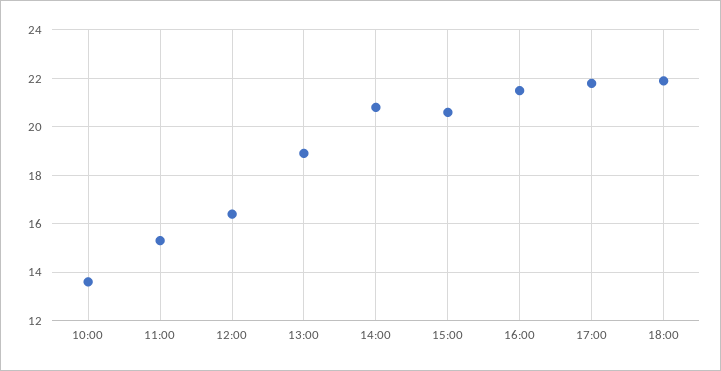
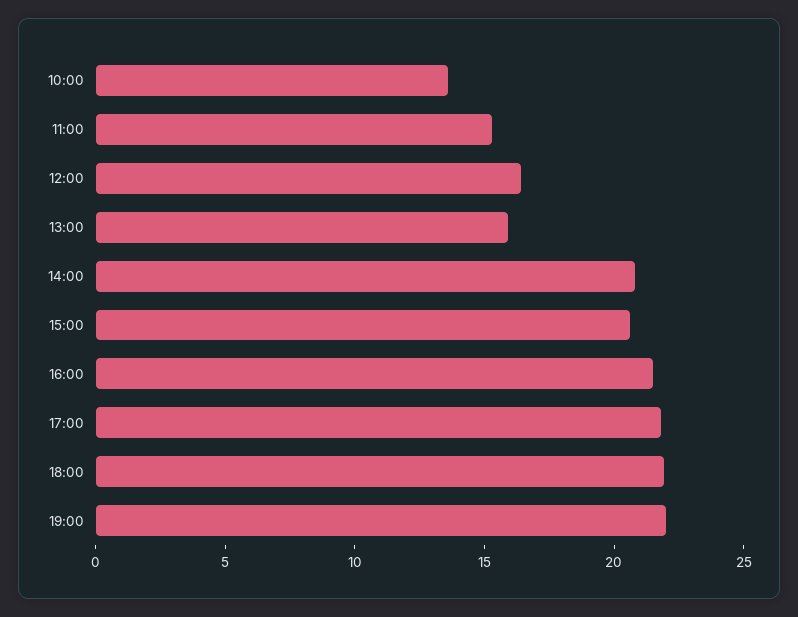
13:00: 19 -> 16
19:00: none -> 22

